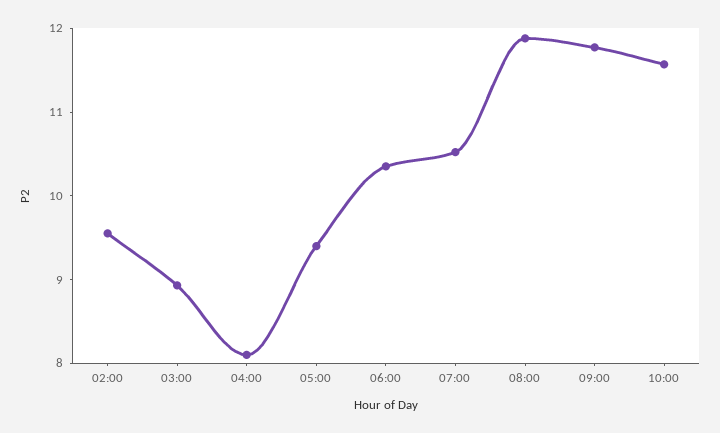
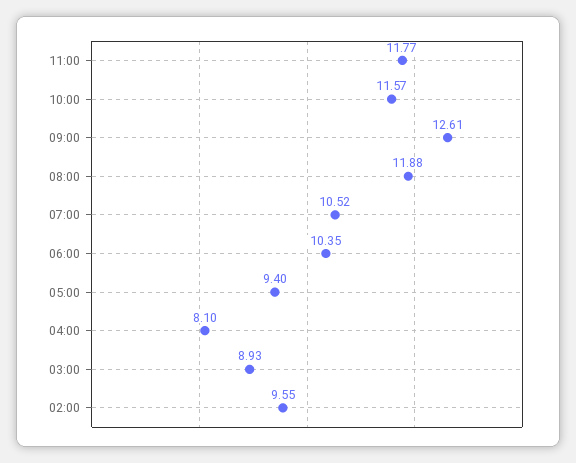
09:00: 11.8 -> 12.61
11:00: none -> 11.77

